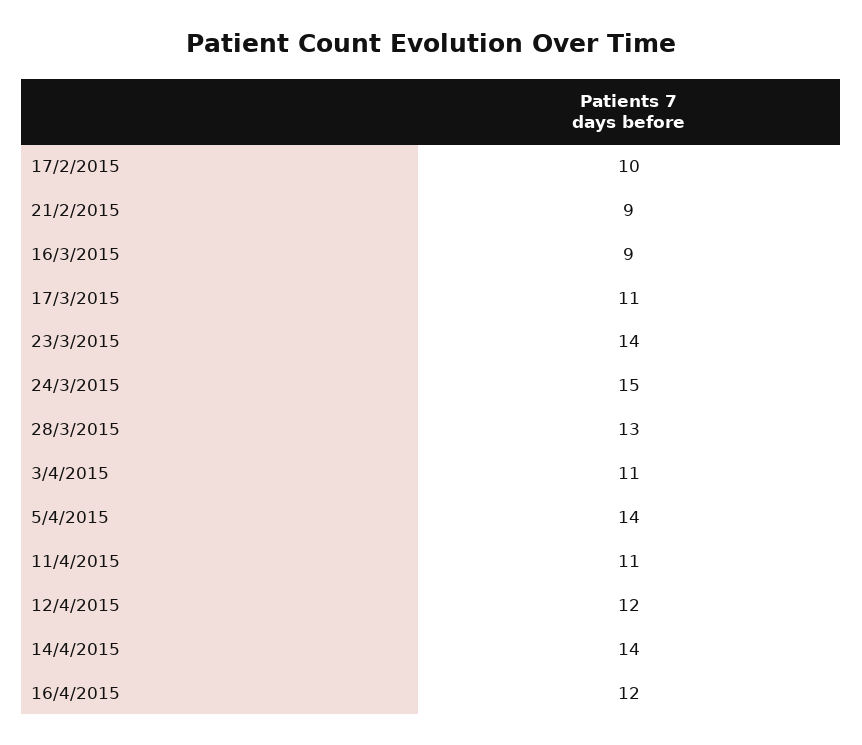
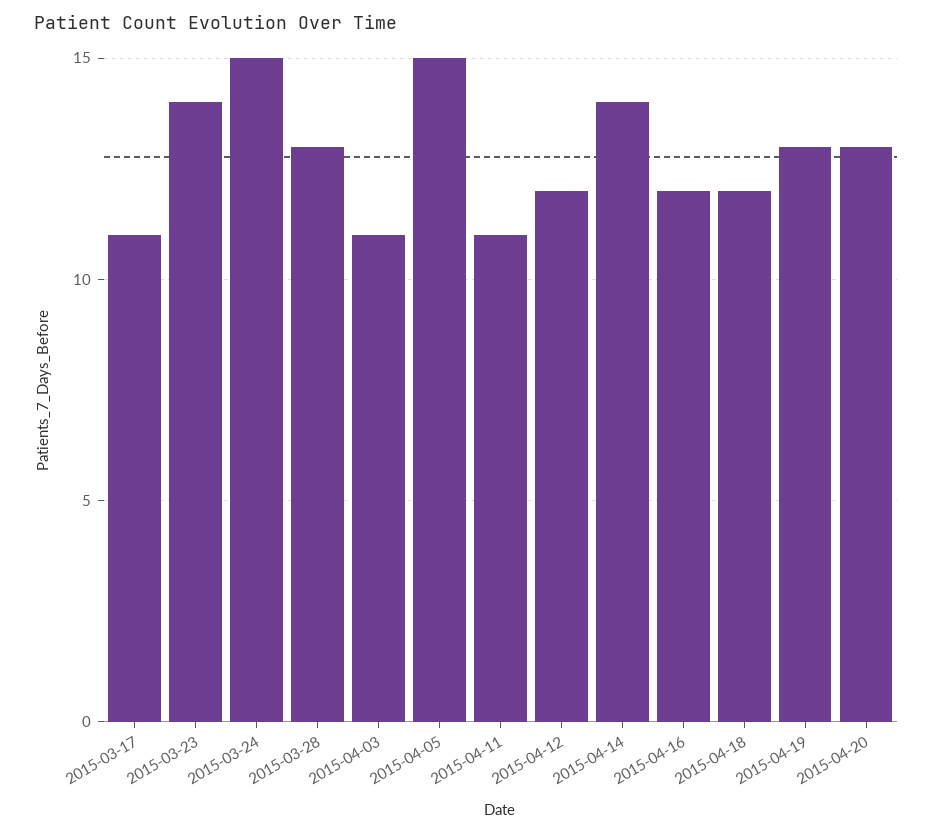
17/2/2015: 10 -> none
21/2/2015: 9 -> none
16/3/2015: 9 -> none
5/4/2015: 14 -> 15
2015-04-18: none -> 12
2015-04-19: none -> 13
2015-04-20: none -> 13

